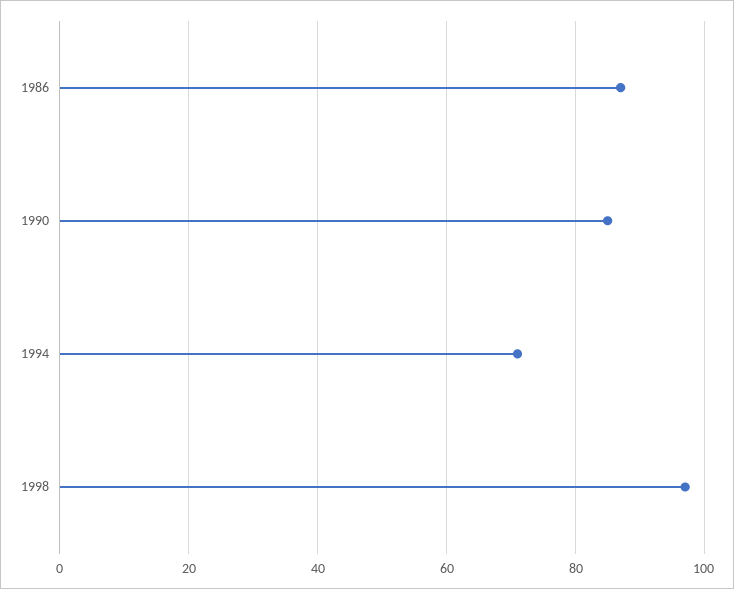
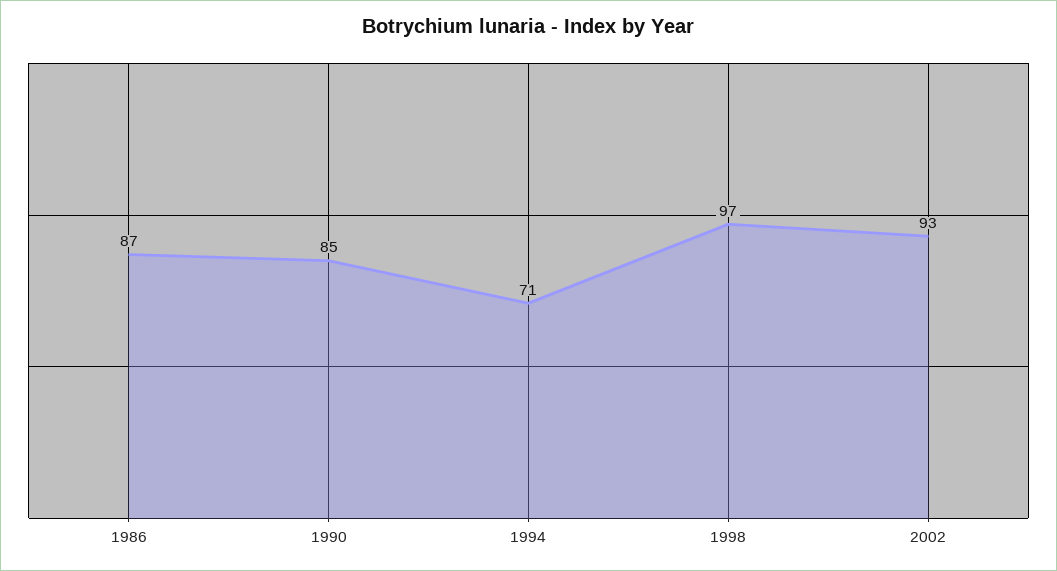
2002: none -> 93

